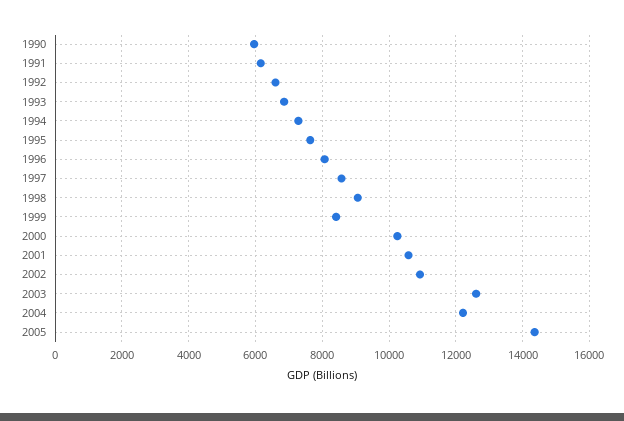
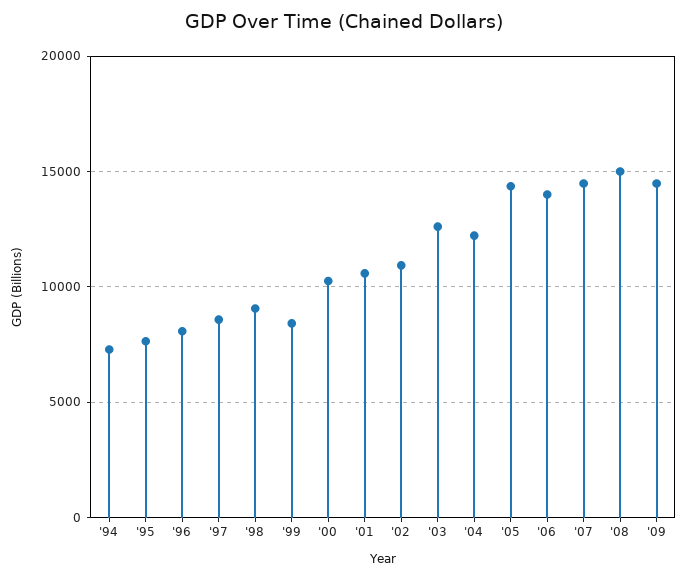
1990: 6000 -> none
1991: 6200 -> none
1992: 6600 -> none
1993: 6800 -> none
'06: none -> 14000
'07: none -> 14500
'08: none -> 15000
'09: none -> 14500

